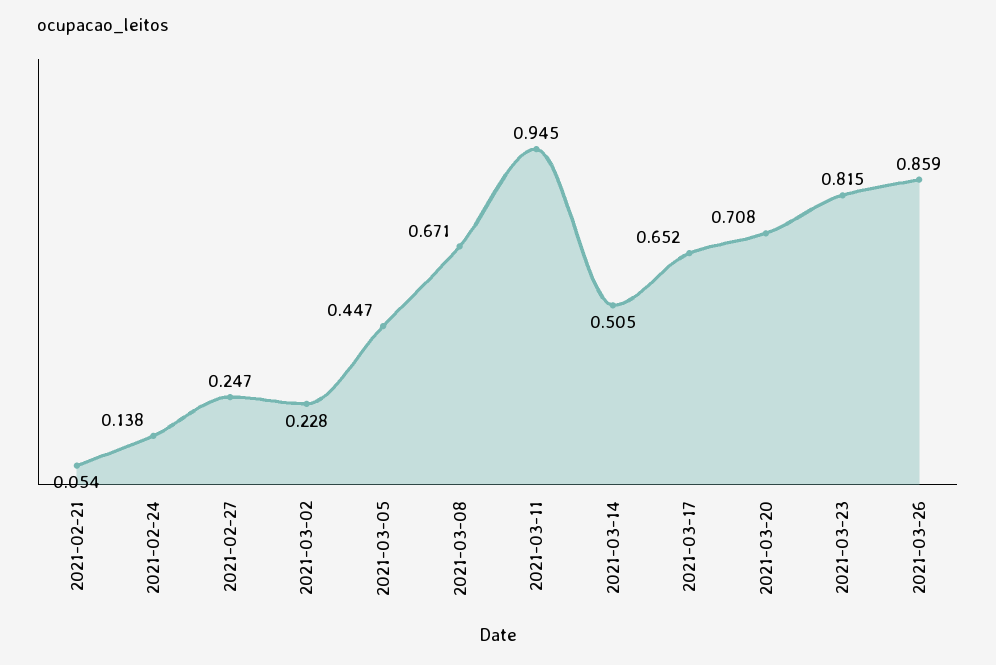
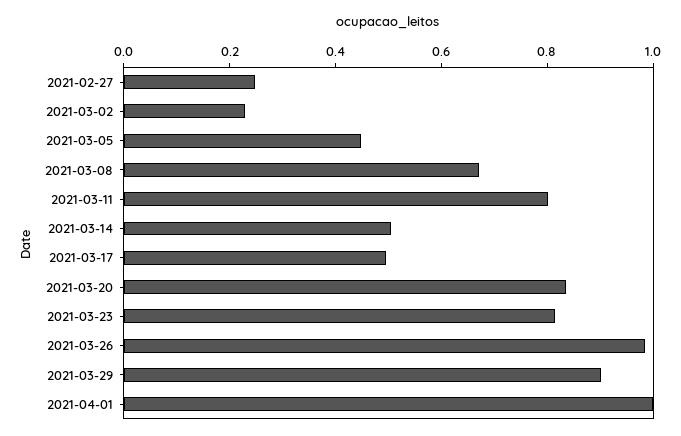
2021-02-21: 0.054 -> none
2021-02-24: 0.138 -> none
2021-03-11: 0.945 -> 0.8
2021-03-17: 0.652 -> 0.5
2021-03-20: 0.708 -> 0.85
2021-03-26: 0.859 -> 1
2021-03-29: none -> 0.9
2021-04-01: none -> 1

